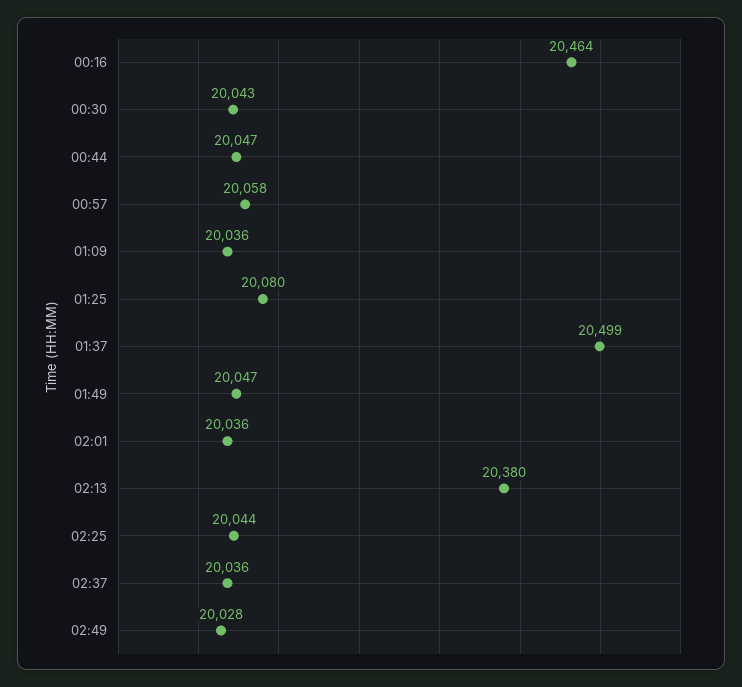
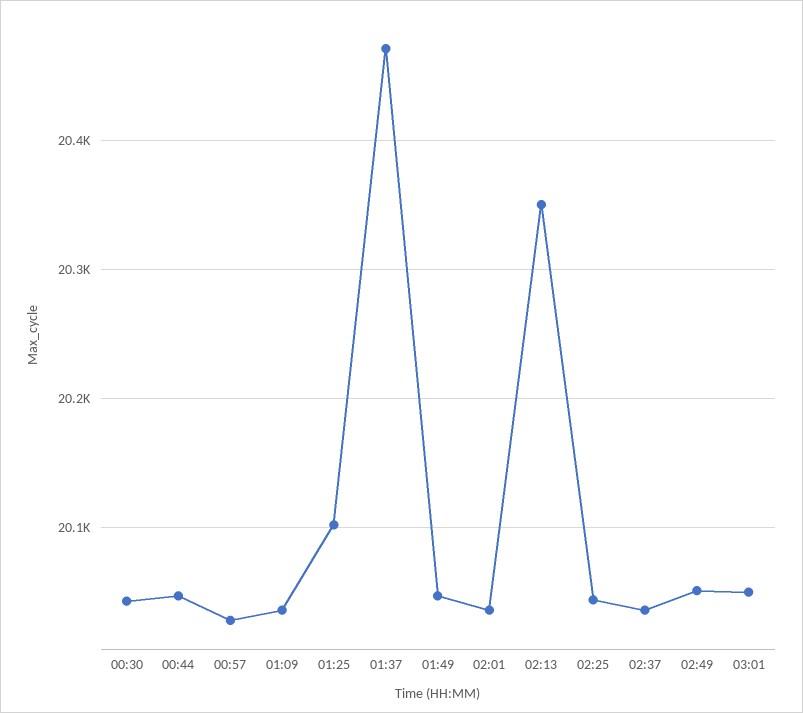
00:16: 20464 -> none
00:57: 20058 -> 20030
01:25: 20080 -> 20100
01:37: 20499 -> 20470
02:13: 20380 -> 20350
02:49: 20028 -> 20050
03:01: none -> 20050

